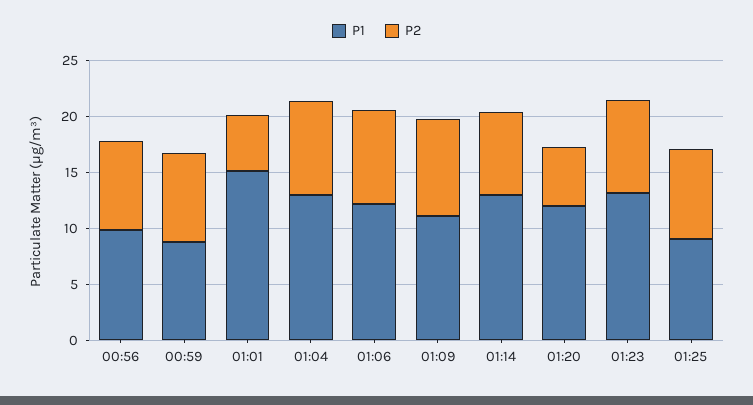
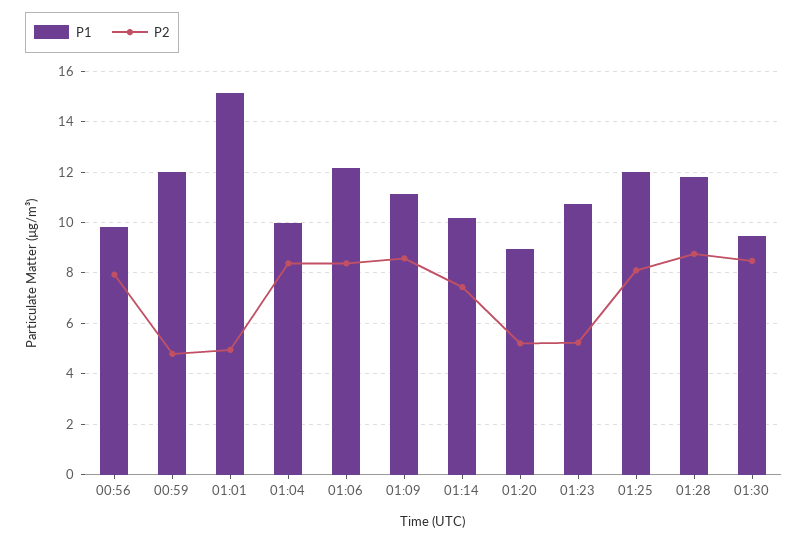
P1, 00:59: 9 -> 12
P2, 00:59: 8 -> 4.75
P1, 01:04: 13 -> 10
P1, 01:14: 13 -> 10.25
P1, 01:20: 12 -> 9
P1, 01:23: 13 -> 10.75
P2, 01:23: 8 -> 5.25
P1, 01:25: 9 -> 12
P1, 01:28: none -> 11.75
P2, 01:28: none -> 8.75
P1, 01:30: none -> 9.5
P2, 01:30: none -> 8.5

